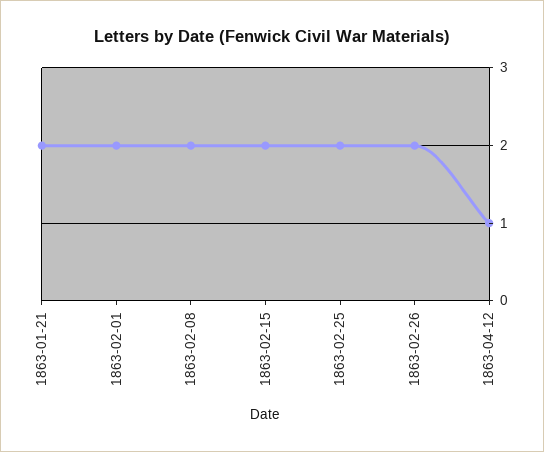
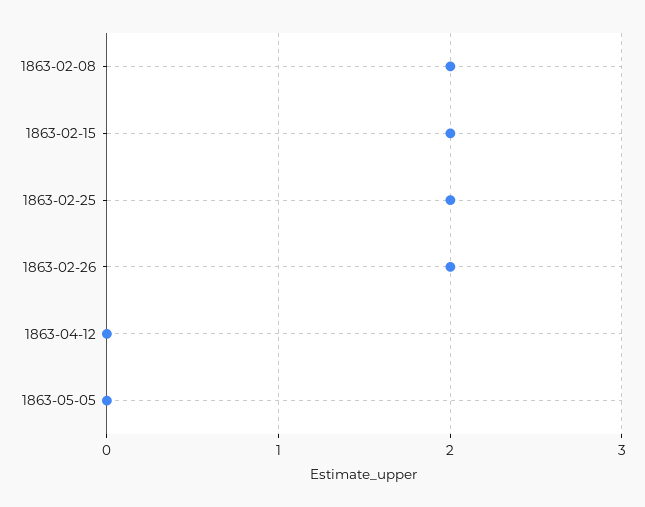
1863-01-21: 2 -> none
1863-02-01: 2 -> none
1863-04-12: 1 -> 0
1863-05-05: none -> 0

